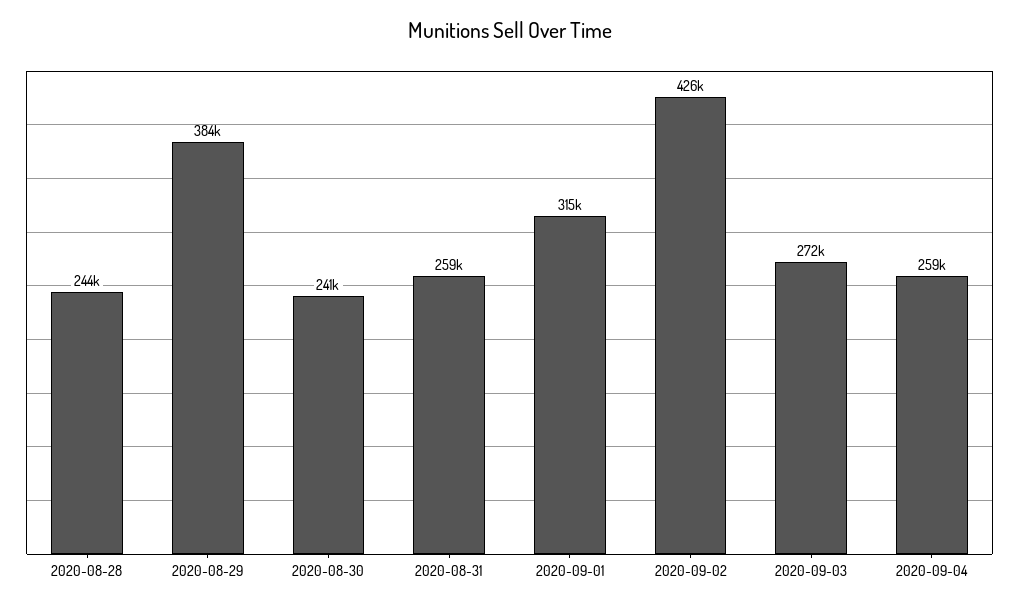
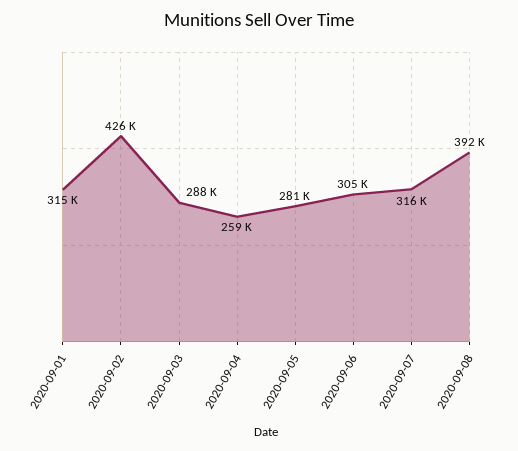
2020-08-28: 244000 -> none
2020-08-29: 384000 -> none
2020-08-30: 241000 -> none
2020-08-31: 259000 -> none
2020-09-03: 272000 -> 288000
2020-09-05: none -> 281000
2020-09-06: none -> 305000
2020-09-07: none -> 316000
2020-09-08: none -> 392000

